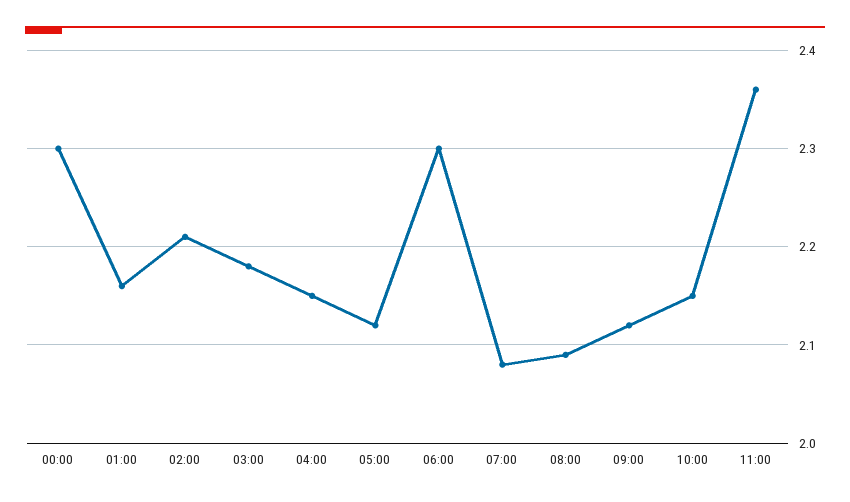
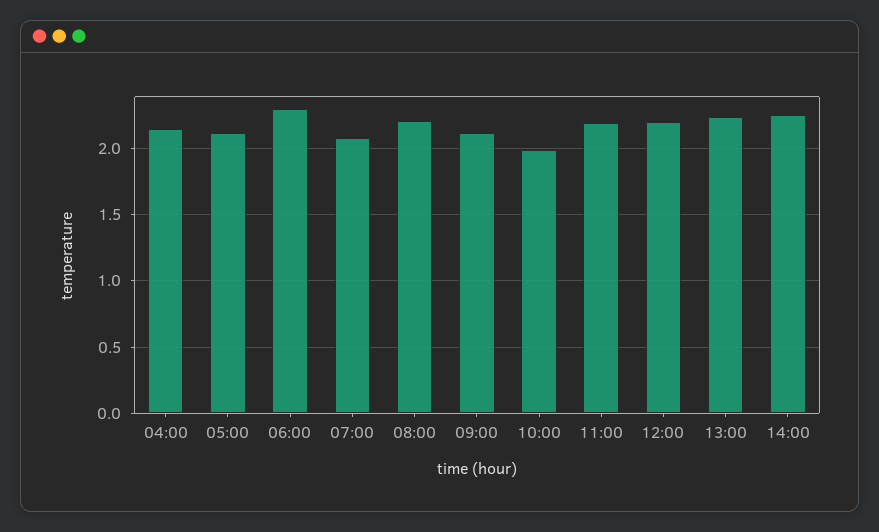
00:00: 2.3 -> none
01:00: 2.16 -> none
02:00: 2.21 -> none
03:00: 2.18 -> none
08:00: 2.09 -> 2.2
10:00: 2.15 -> 2
11:00: 2.36 -> 2.2
12:00: none -> 2.2
13:00: none -> 2.25
14:00: none -> 2.25

